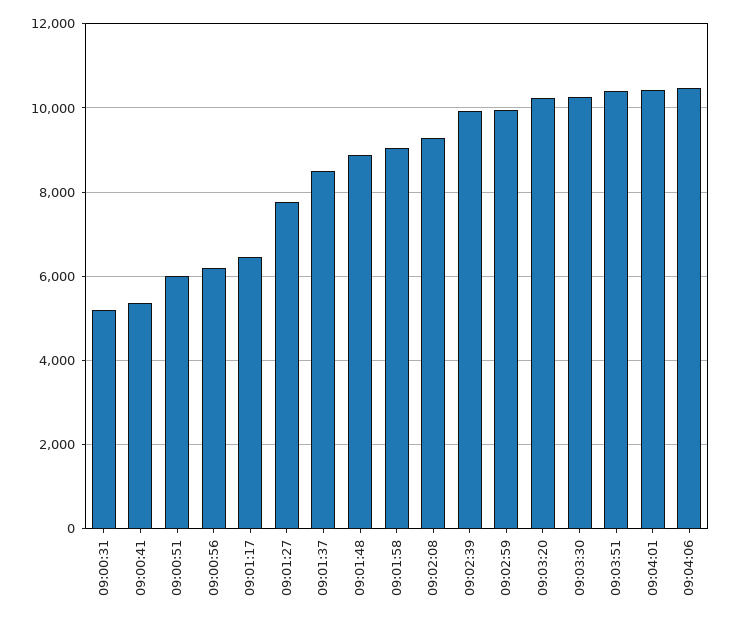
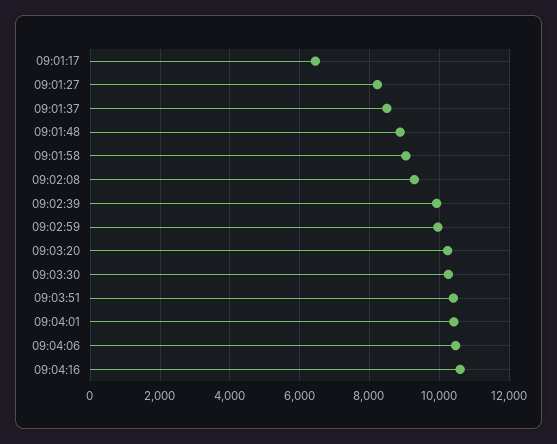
09:00:31: 5200 -> none
09:00:41: 5400 -> none
09:00:51: 6000 -> none
09:00:56: 6200 -> none
09:01:27: 7800 -> 8200
09:04:16: none -> 10600

